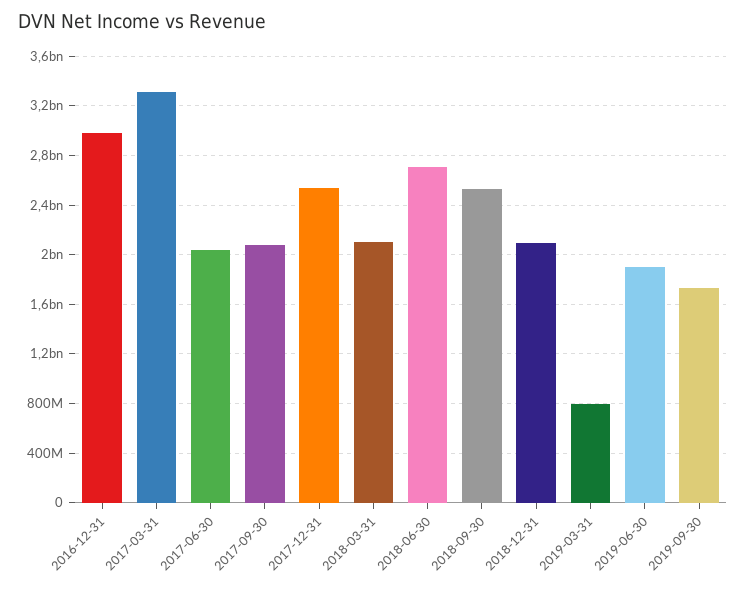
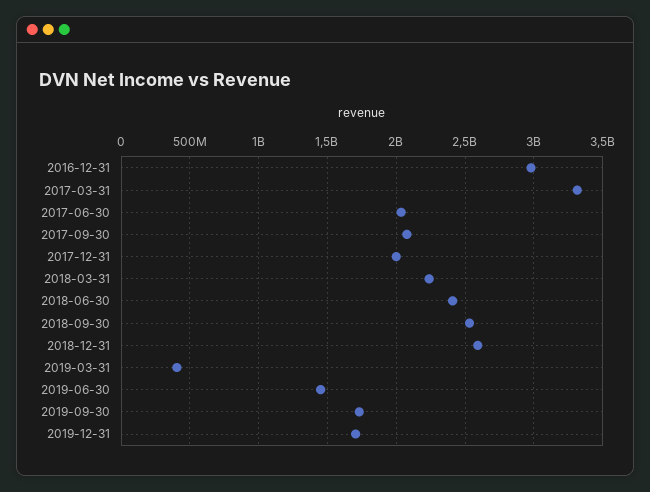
2017-12-31: 2550000000 -> 2000000000
2018-03-31: 2100000000 -> 2250000000
2018-06-30: 2700000000 -> 2400000000
2018-12-31: 2100000000 -> 2600000000
2019-03-31: 800000000 -> 400000000
2019-06-30: 1900000000 -> 1450000000
2019-12-31: none -> 1700000000

